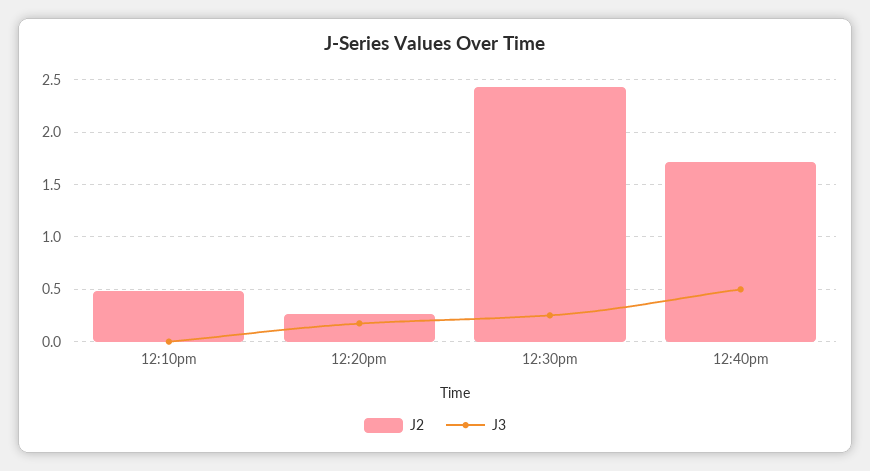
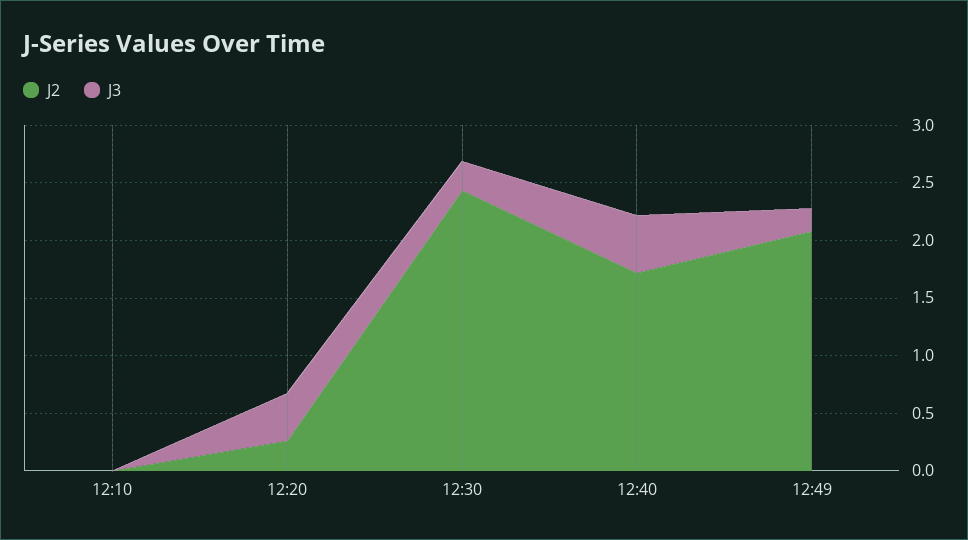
J2, 12:10pm: 0.5 -> 0
J3, 12:20pm: 0.2 -> 0.4
J2, 12:49: none -> 2.1
J3, 12:49: none -> 0.2

